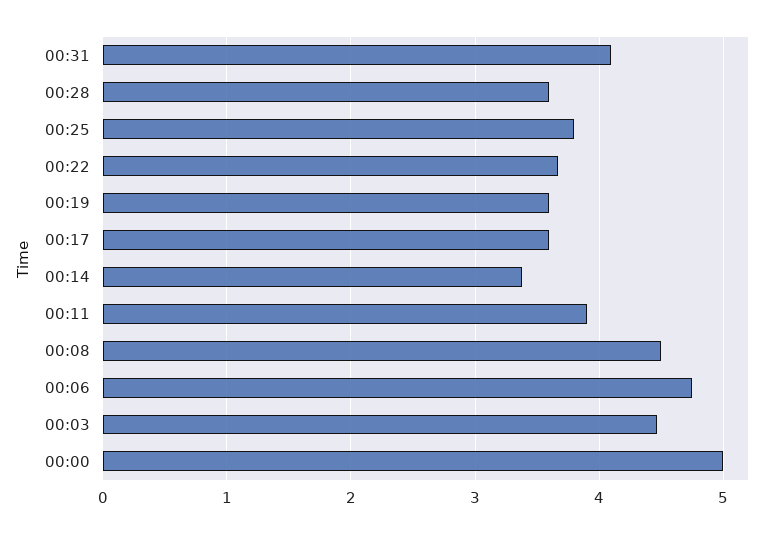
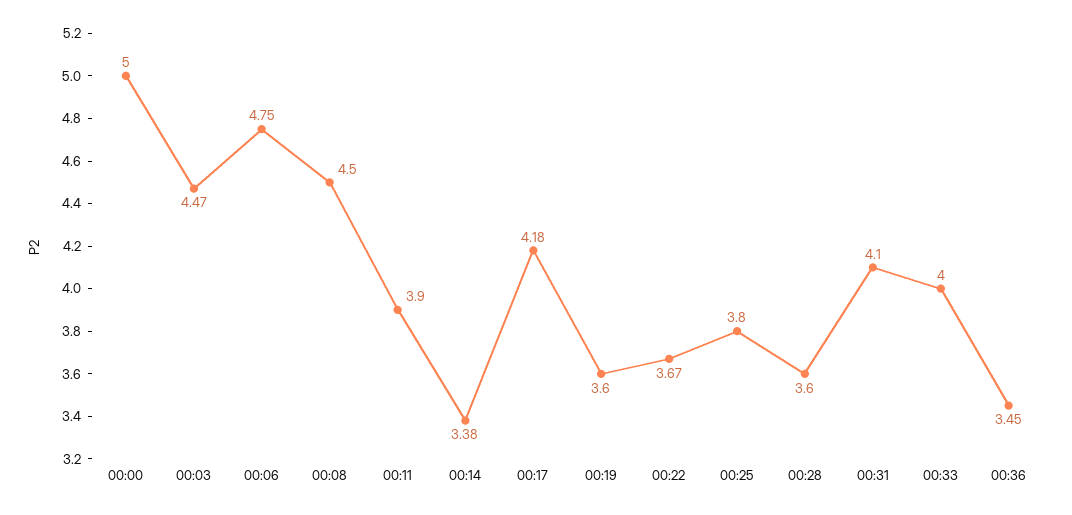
00:17: 3.6 -> 4.18
00:33: none -> 4
00:36: none -> 3.45

